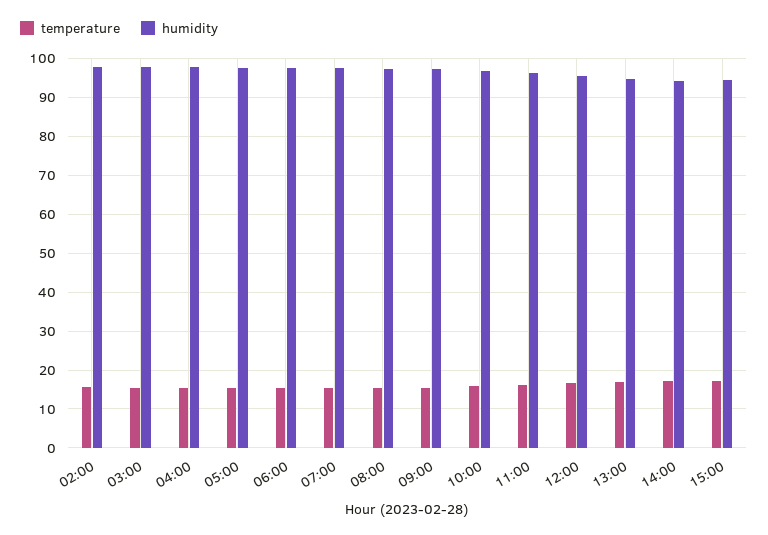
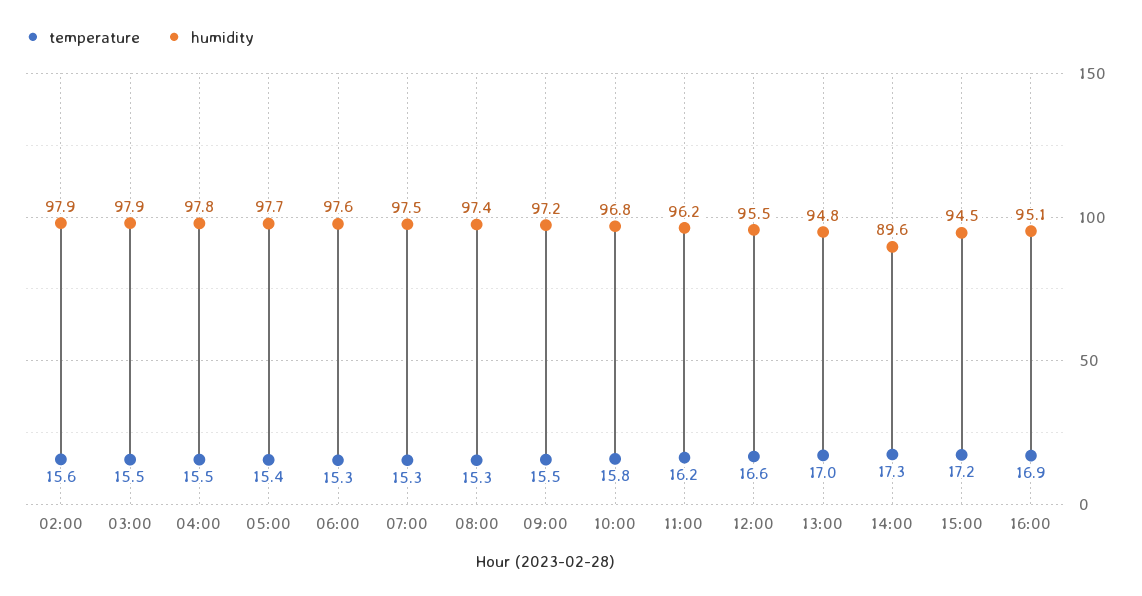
humidity, 14:00: 94 -> 89.6
temperature, 16:00: none -> 16.9
humidity, 16:00: none -> 95.1

